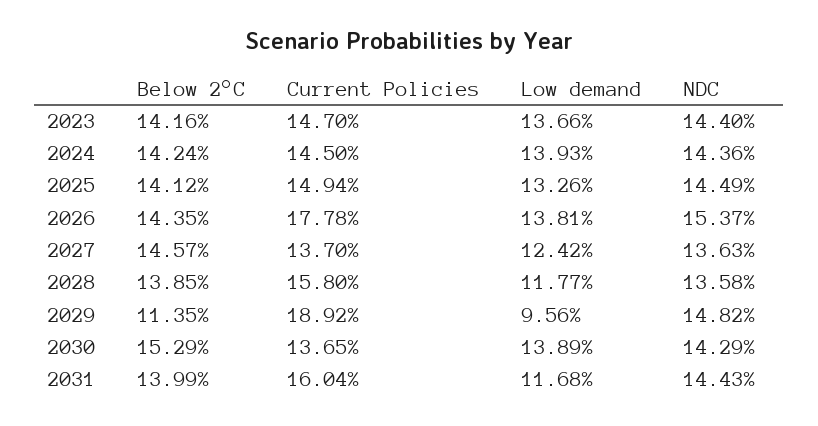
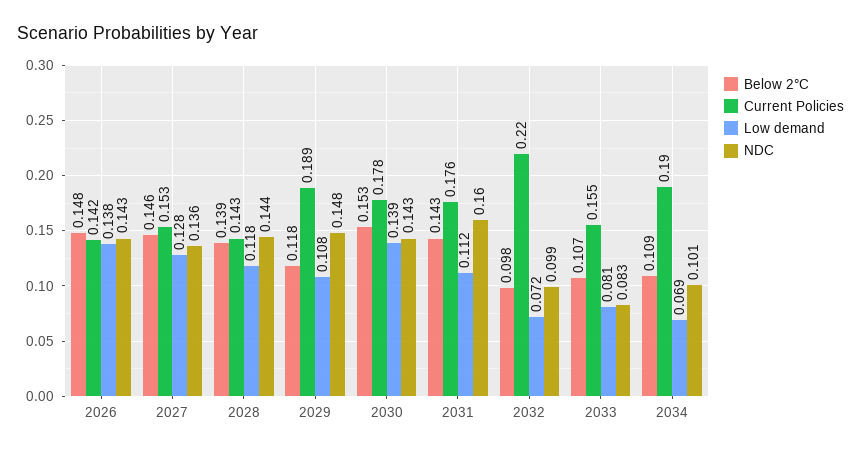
Below 2°C, 2023: 0.1416 -> none
Current Policies, 2023: 0.147 -> none
Low demand, 2023: 0.1366 -> none
NDC, 2023: 0.144 -> none
Below 2°C, 2024: 0.1424 -> none
Current Policies, 2024: 0.145 -> none
Low demand, 2024: 0.1393 -> none
NDC, 2024: 0.1436 -> none
Below 2°C, 2025: 0.1412 -> none
Current Policies, 2025: 0.1494 -> none
Low demand, 2025: 0.1326 -> none
NDC, 2025: 0.1449 -> none
Below 2°C, 2026: 0.1435 -> 0.148
Current Policies, 2026: 0.1778 -> 0.142
NDC, 2026: 0.1537 -> 0.143
Current Policies, 2027: 0.137 -> 0.153
Low demand, 2027: 0.1242 -> 0.128
Current Policies, 2028: 0.158 -> 0.143
NDC, 2028: 0.1358 -> 0.144
Below 2°C, 2029: 0.1135 -> 0.118
Low demand, 2029: 0.0956 -> 0.108
Current Policies, 2030: 0.1365 -> 0.178
Below 2°C, 2031: 0.1399 -> 0.143
Current Policies, 2031: 0.1604 -> 0.176
Low demand, 2031: 0.1168 -> 0.112
NDC, 2031: 0.1443 -> 0.16
Below 2°C, 2032: none -> 0.098
Current Policies, 2032: none -> 0.22
Low demand, 2032: none -> 0.072
NDC, 2032: none -> 0.099
Below 2°C, 2033: none -> 0.107
Current Policies, 2033: none -> 0.155
Low demand, 2033: none -> 0.081
NDC, 2033: none -> 0.083
Below 2°C, 2034: none -> 0.109
Current Policies, 2034: none -> 0.19
Low demand, 2034: none -> 0.069
NDC, 2034: none -> 0.101

